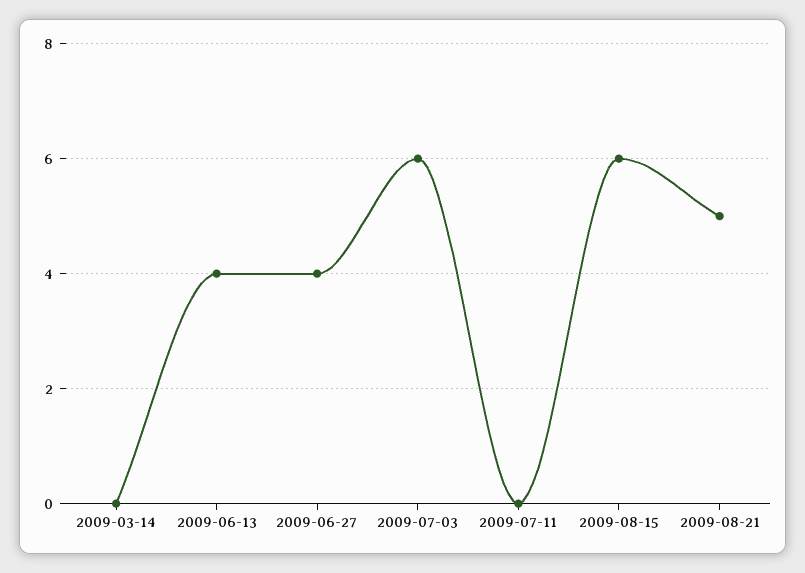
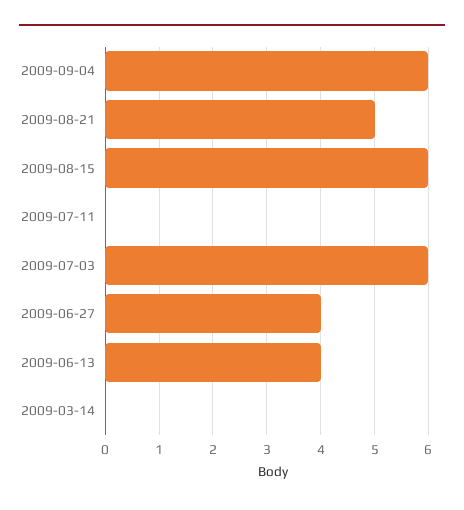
2009-09-04: none -> 6

